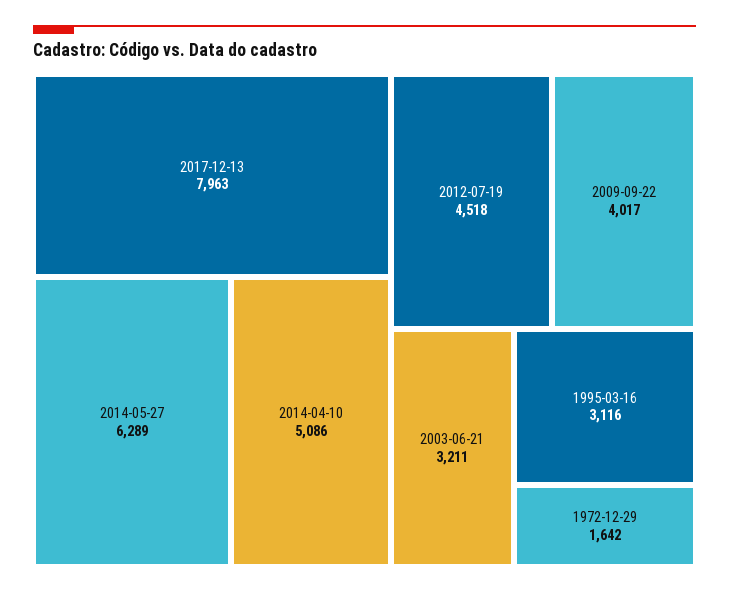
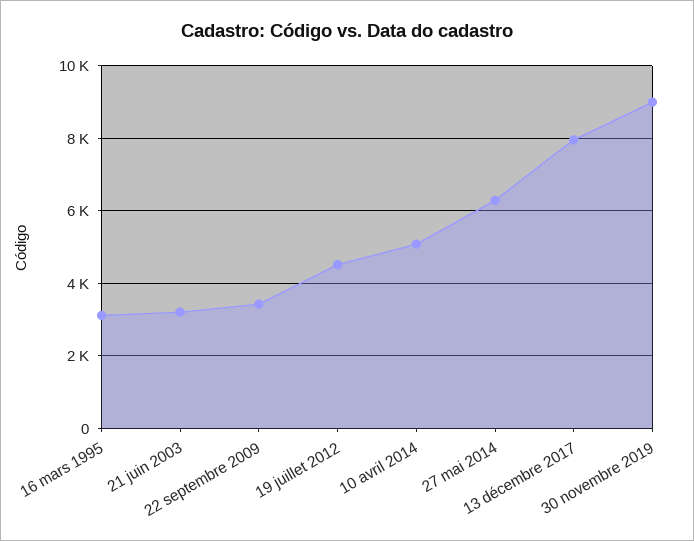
2009-09-22: 4017 -> 3400
1972-12-29: 1642 -> none
30 novembre 2019: none -> 9000

